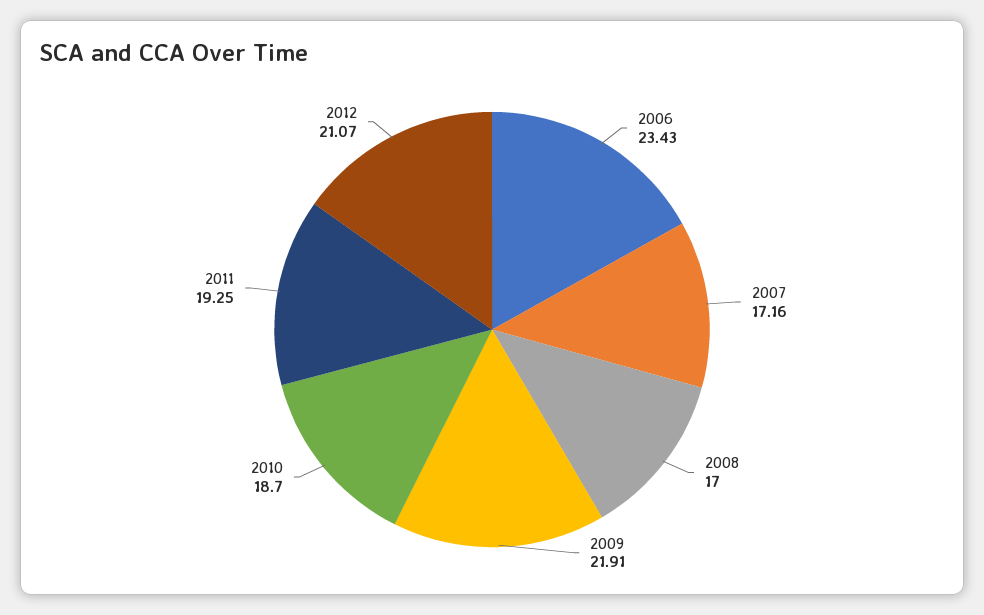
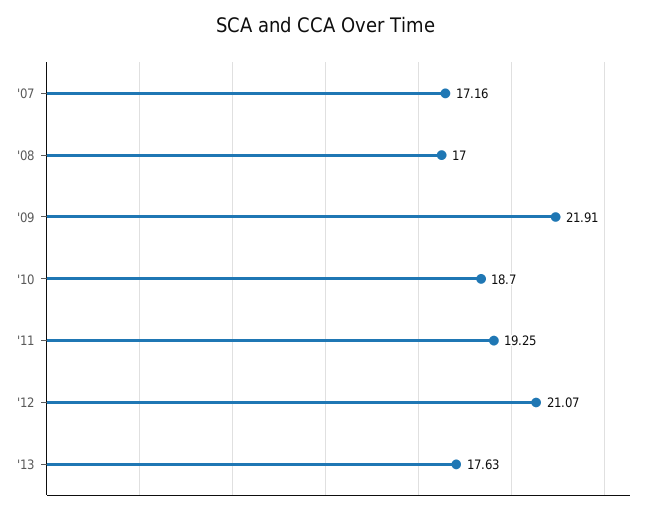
2006: 23.43 -> none
'13: none -> 17.63

